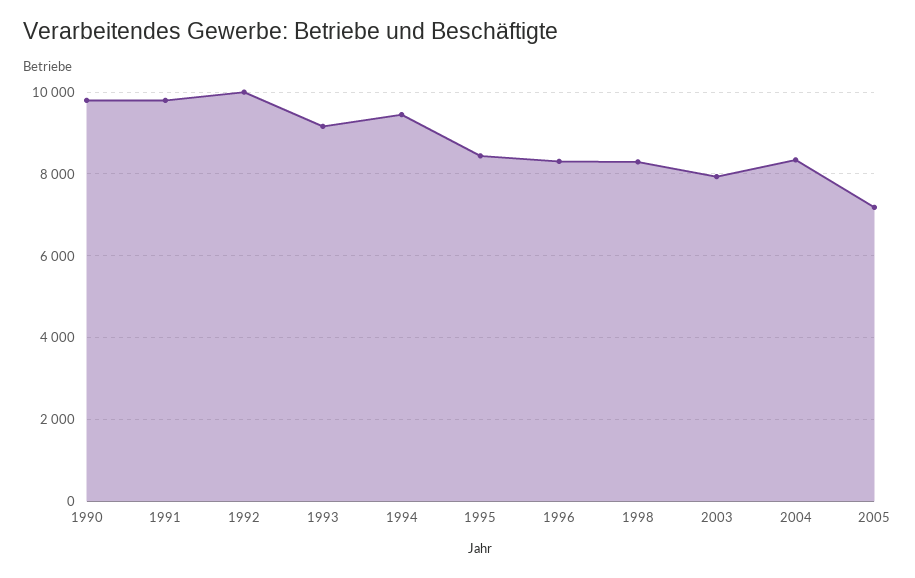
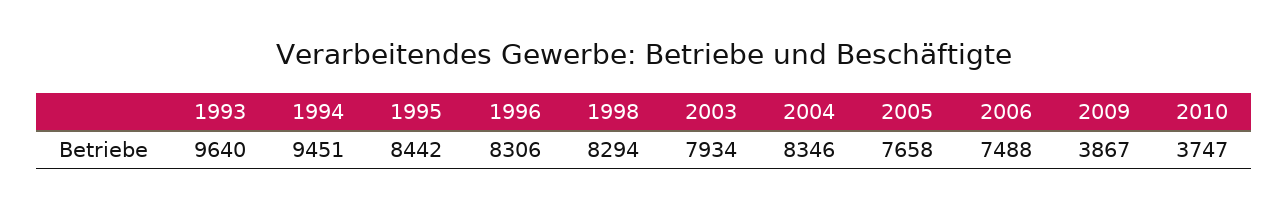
1990: 9800 -> none
1991: 9800 -> none
1992: 10000 -> none
1993: 9200 -> 9640
2005: 7200 -> 7658
2006: none -> 7488
2009: none -> 3867
2010: none -> 3747

